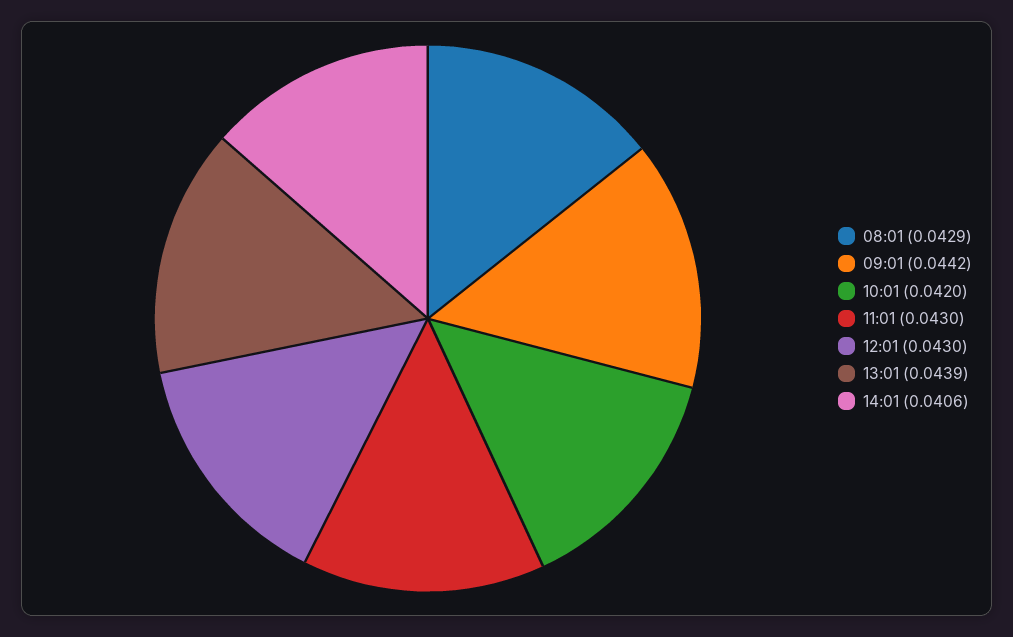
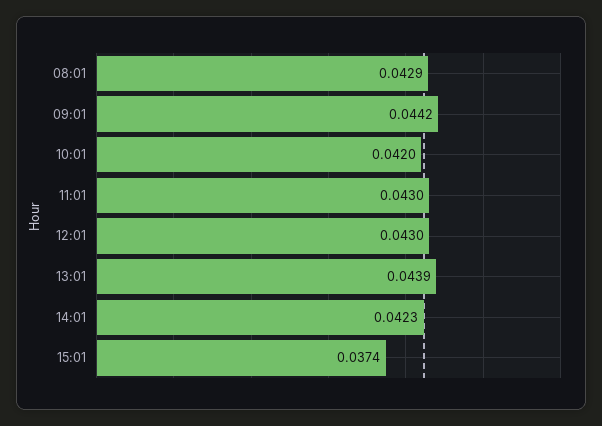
14:01: 0.0406 -> 0.0423
15:01: none -> 0.0374

